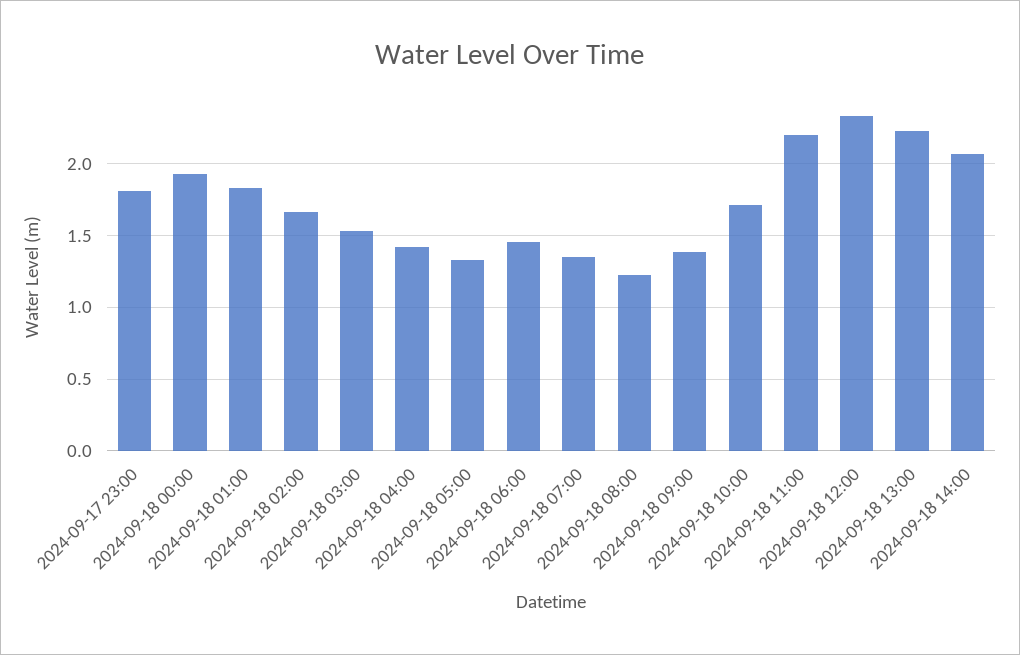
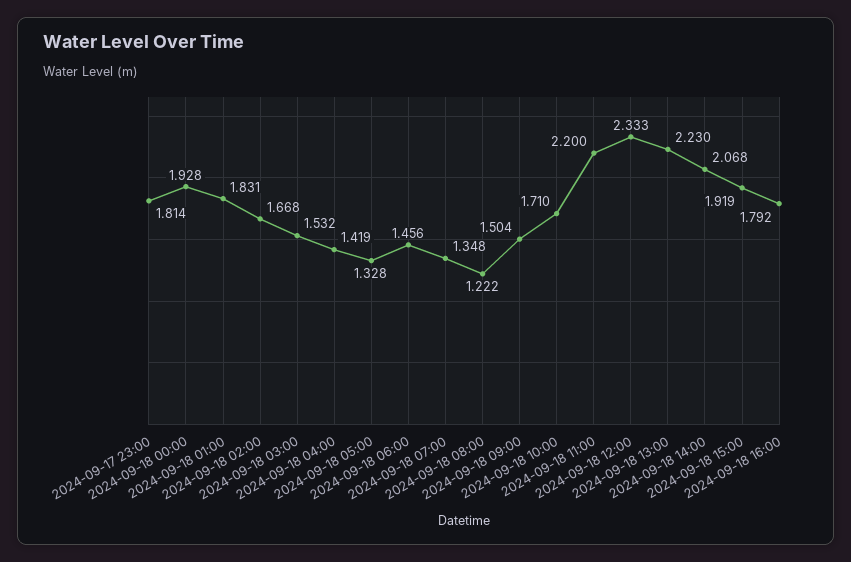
2024-09-18 09:00: 1.4 -> 1.504
2024-09-18 15:00: none -> 1.919
2024-09-18 16:00: none -> 1.792

